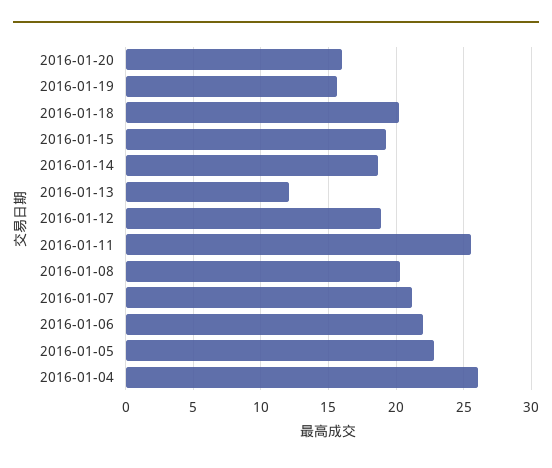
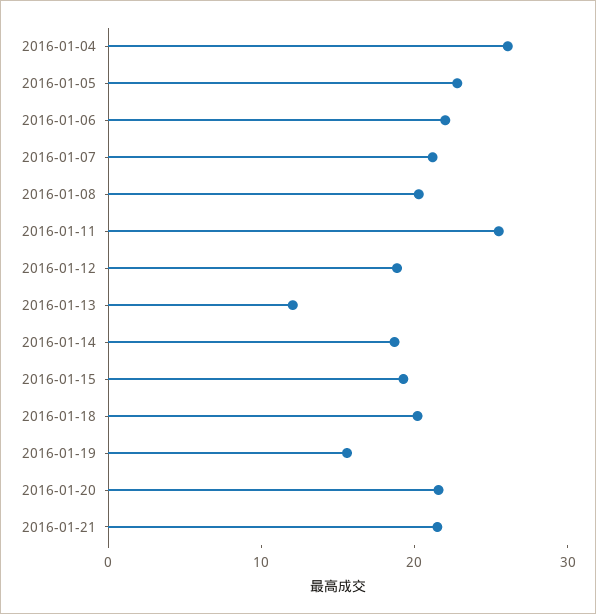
2016-01-20: 16 -> 22
2016-01-21: none -> 22

